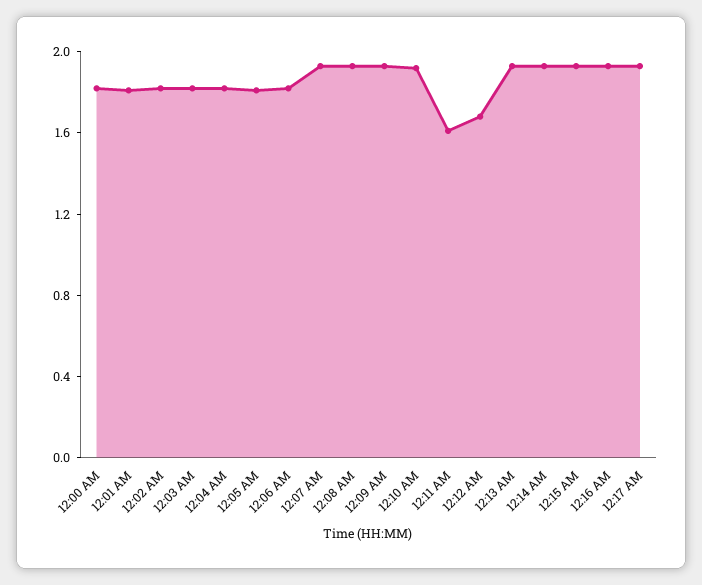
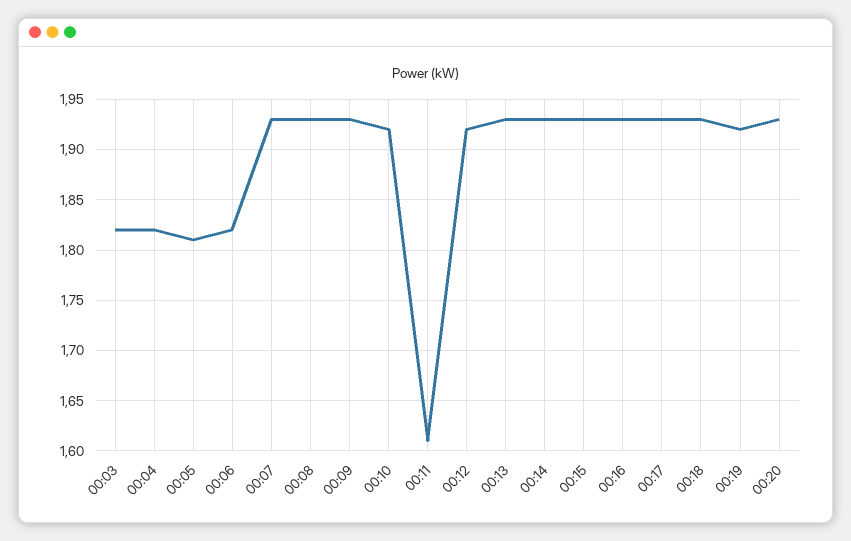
12:00 AM: 1.8 -> none
12:01 AM: 1.8 -> none
12:02 AM: 1.8 -> none
12:12 AM: 1.7 -> 1.92
00:18: none -> 1.93
00:19: none -> 1.92
00:20: none -> 1.93

